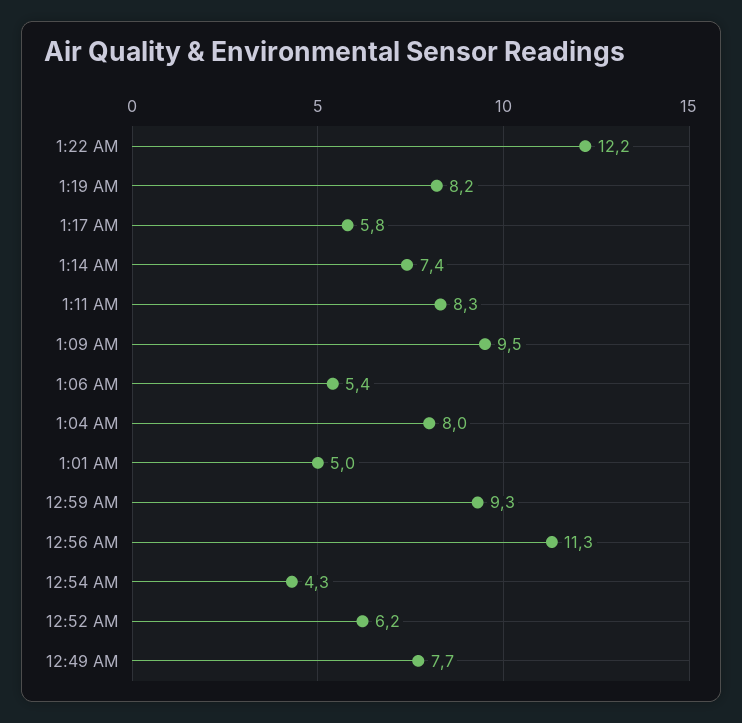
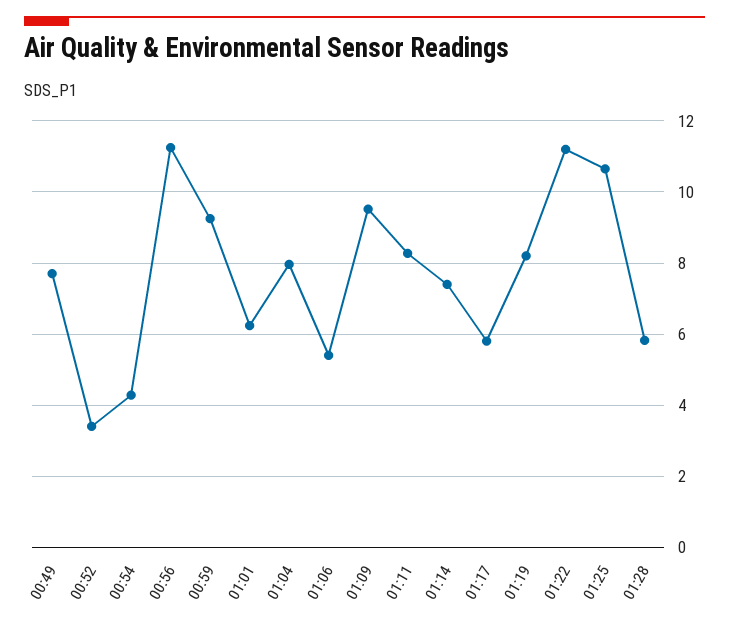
1:22 AM: 12.2 -> 11.2
1:01 AM: 5 -> 6.2
12:52 AM: 6.2 -> 3.4
01:25: none -> 10.6
01:28: none -> 5.8

